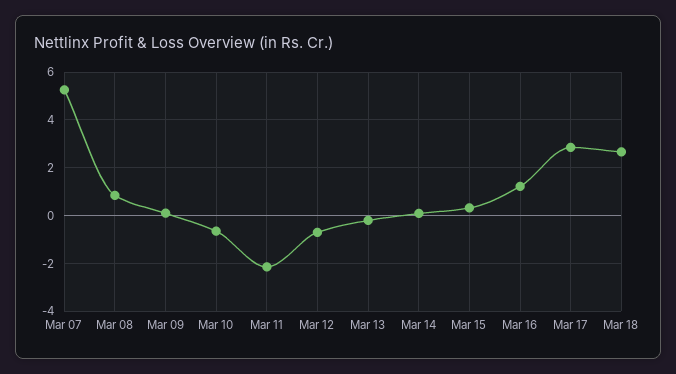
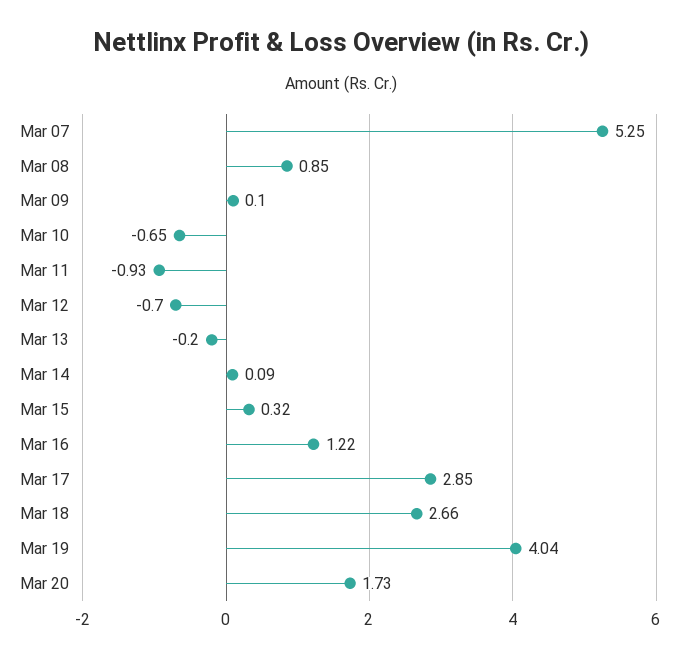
Mar 11: -2 -> -0.93
Mar 19: none -> 4.04
Mar 20: none -> 1.73

